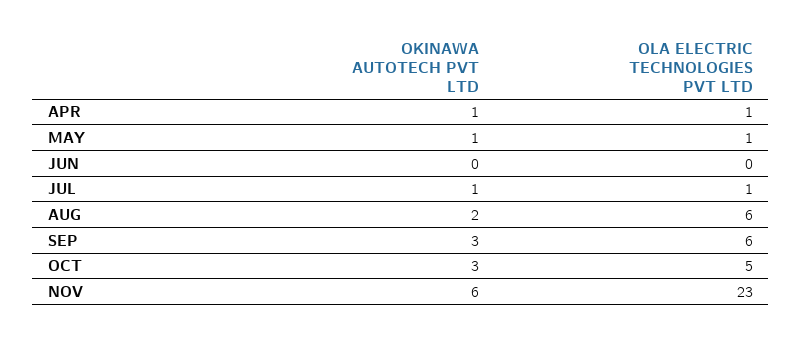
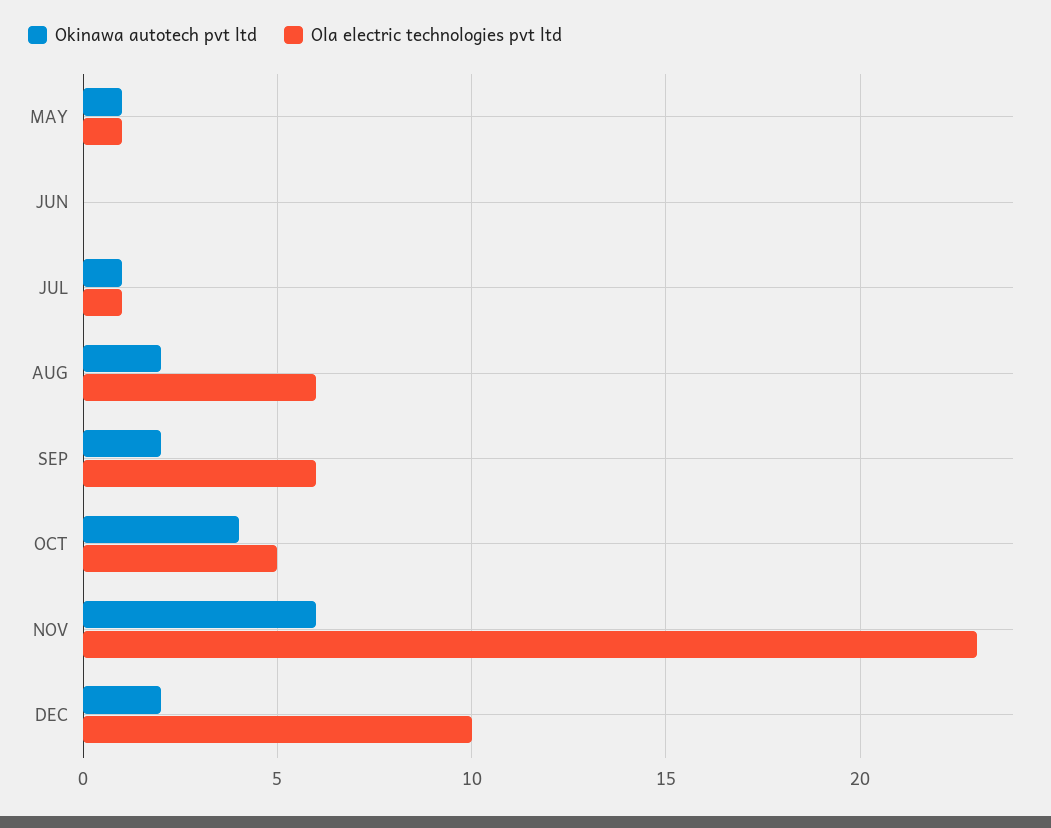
OKINAWA AUTOTECH PVT LTD, APR: 1 -> none
OLA ELECTRIC TECHNOLOGIES PVT LTD, APR: 1 -> none
OKINAWA AUTOTECH PVT LTD, SEP: 3 -> 2
OKINAWA AUTOTECH PVT LTD, OCT: 3 -> 4
OKINAWA AUTOTECH PVT LTD, DEC: none -> 2
OLA ELECTRIC TECHNOLOGIES PVT LTD, DEC: none -> 10

